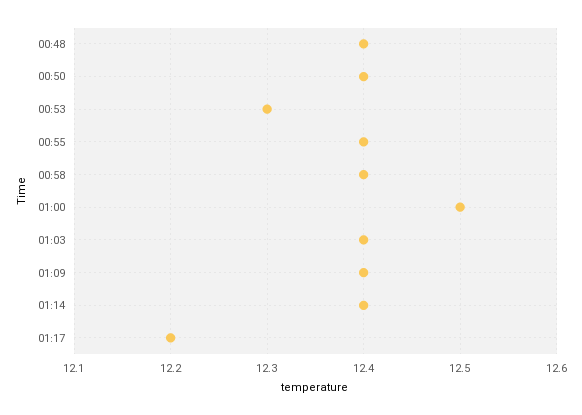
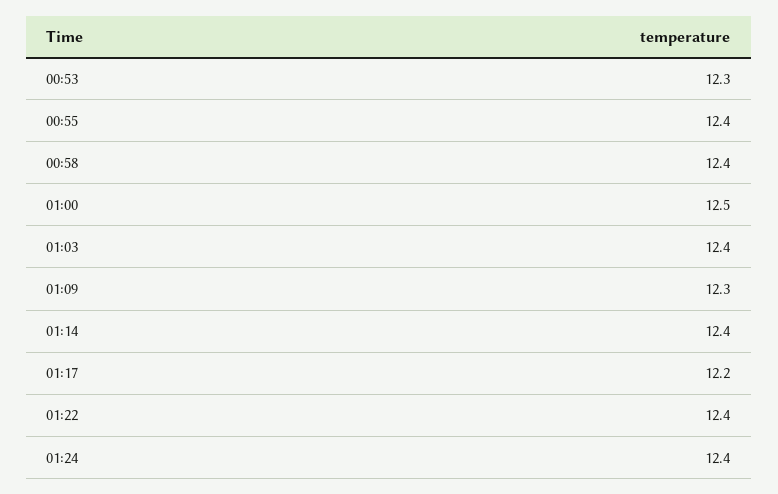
00:48: 12.4 -> none
00:50: 12.4 -> none
01:09: 12.4 -> 12.3
01:22: none -> 12.4
01:24: none -> 12.4

